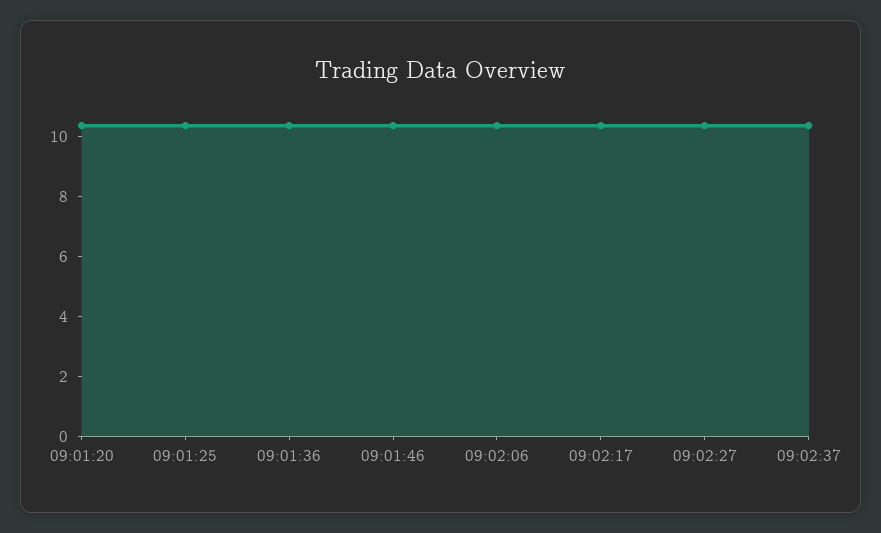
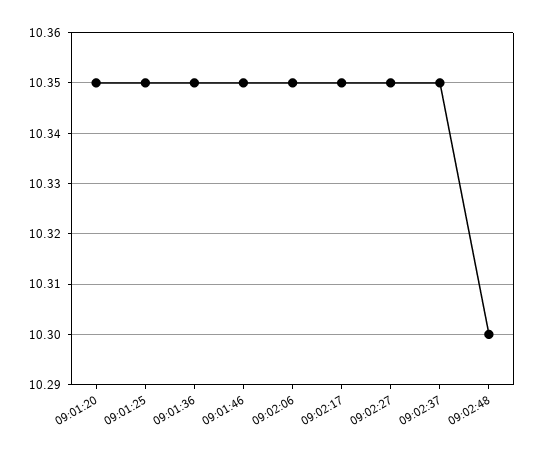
09:02:48: none -> 10.3

